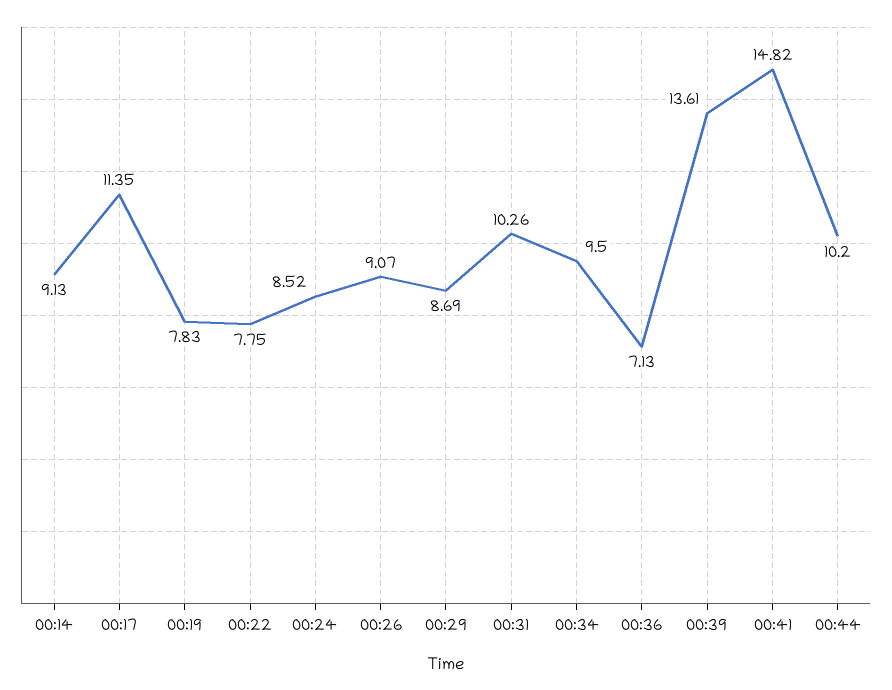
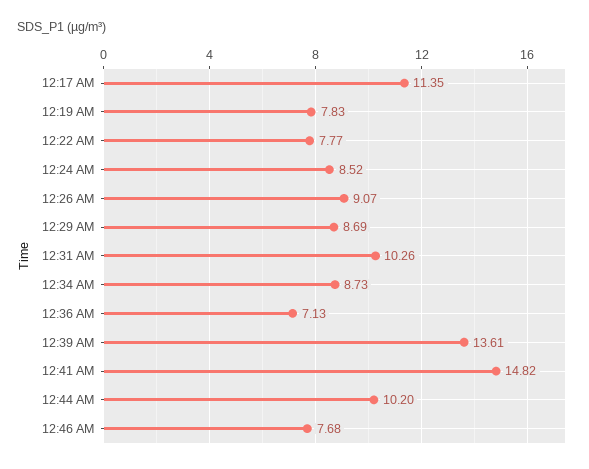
00:14: 9.13 -> none
00:22: 7.75 -> 7.77
00:34: 9.5 -> 8.73
12:46 AM: none -> 7.68

